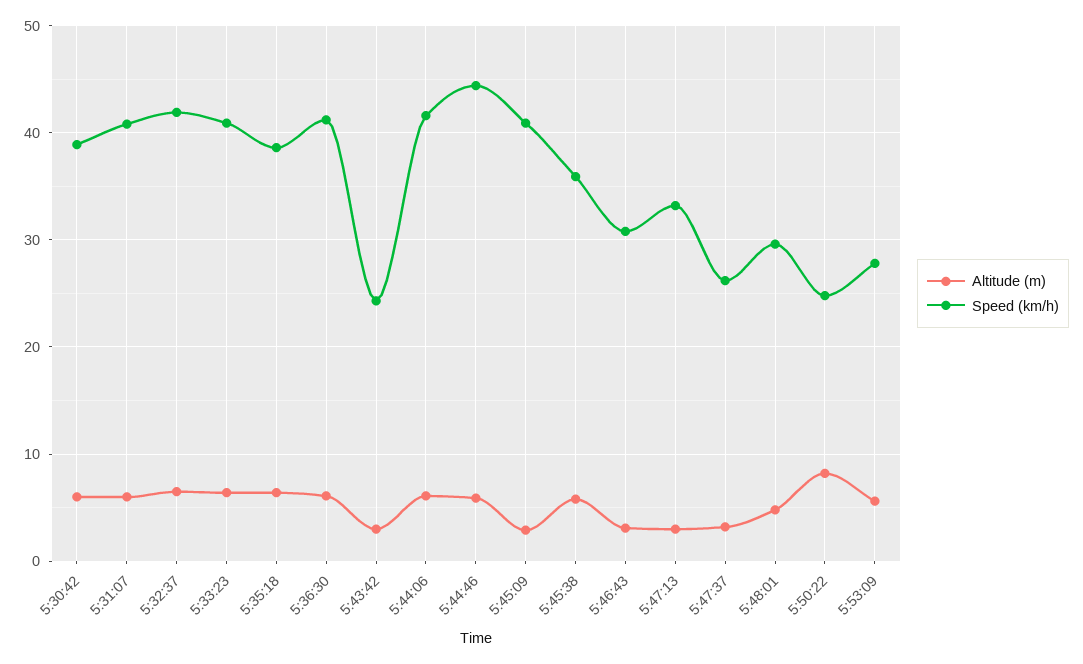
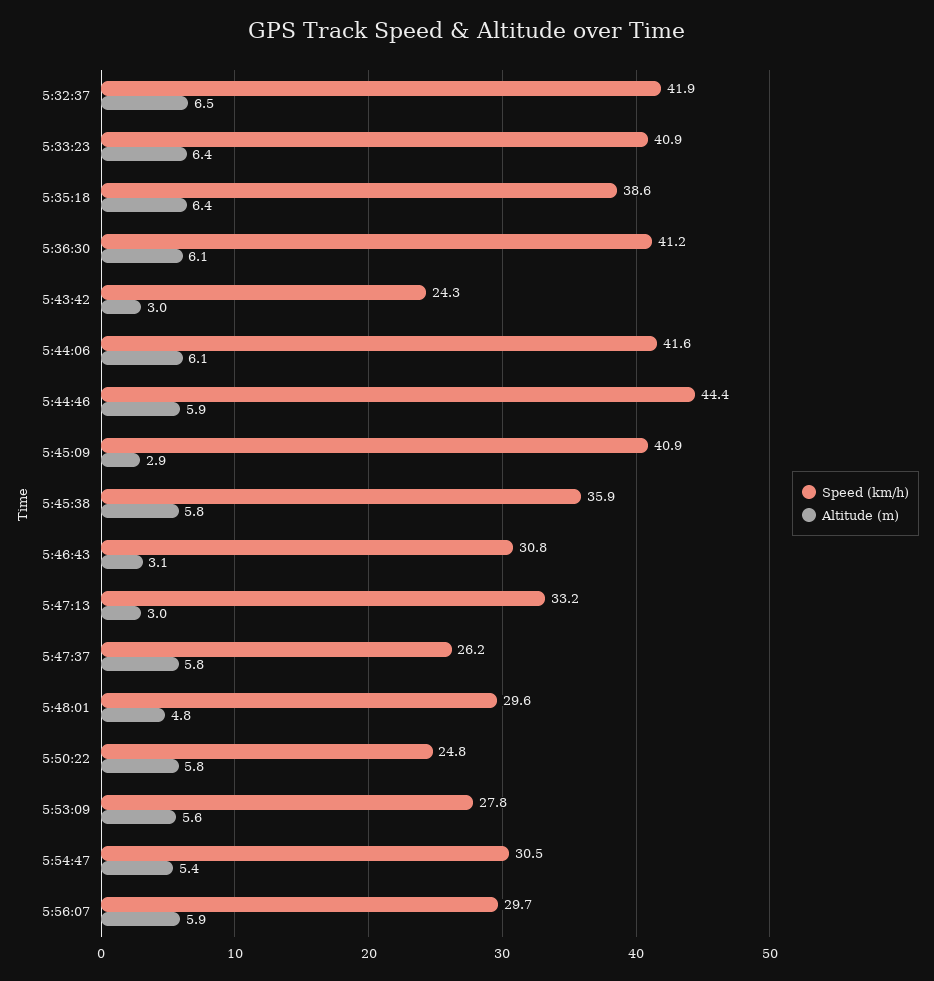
Altitude (m), 5:30:42: 6 -> none
Speed (km/h), 5:30:42: 39 -> none
Altitude (m), 5:31:07: 6 -> none
Speed (km/h), 5:31:07: 41 -> none
Altitude (m), 5:47:37: 3 -> 5.8
Altitude (m), 5:50:22: 8 -> 5.8
Speed (km/h), 5:54:47: none -> 30.5
Altitude (m), 5:54:47: none -> 5.4
Speed (km/h), 5:56:07: none -> 29.7
Altitude (m), 5:56:07: none -> 5.9

